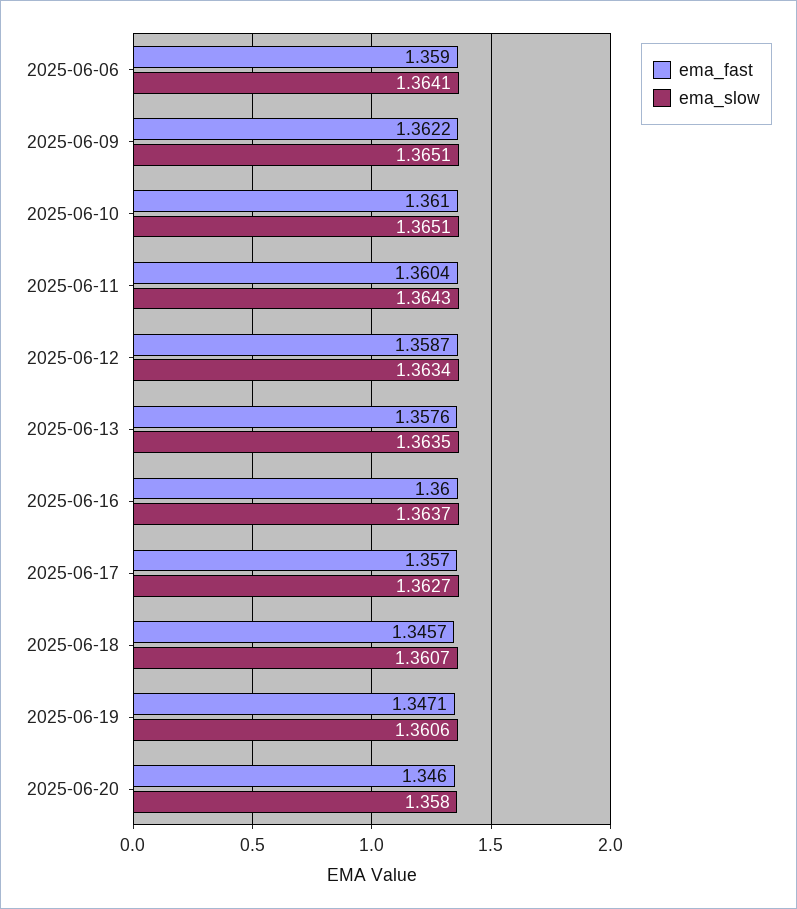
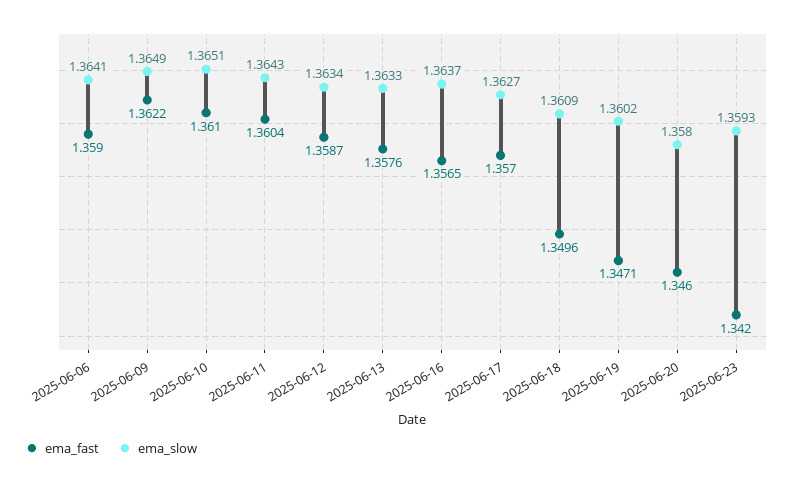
ema_slow, 2025-06-09: 1.3651 -> 1.3649
ema_slow, 2025-06-13: 1.3635 -> 1.3633
ema_fast, 2025-06-16: 1.36 -> 1.3565
ema_fast, 2025-06-18: 1.3457 -> 1.3496
ema_slow, 2025-06-18: 1.3607 -> 1.3609
ema_slow, 2025-06-19: 1.3606 -> 1.3602
ema_fast, 2025-06-23: none -> 1.342
ema_slow, 2025-06-23: none -> 1.3593

